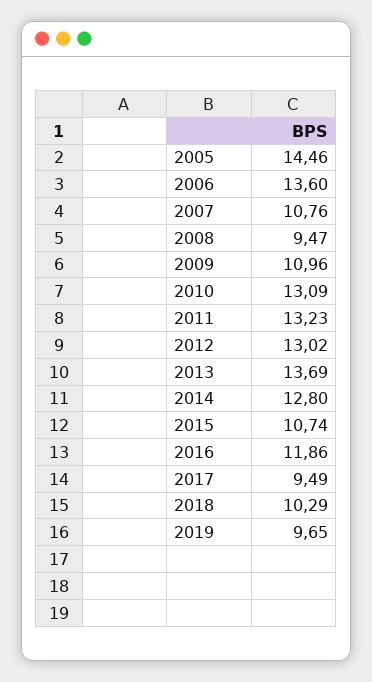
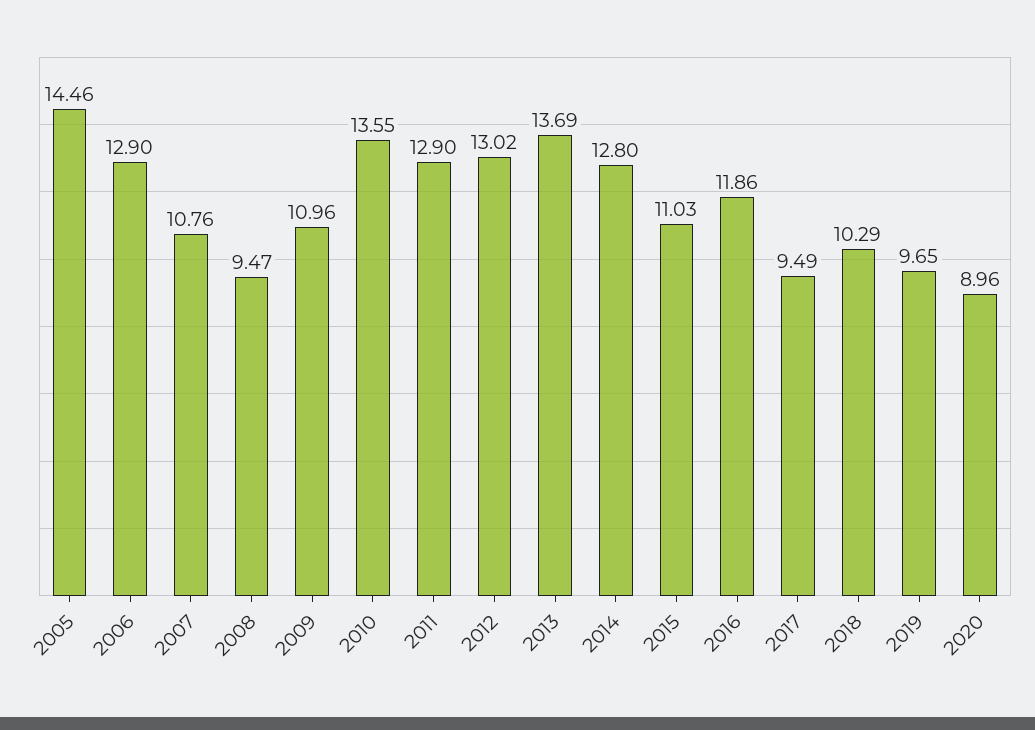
2006: 13.6 -> 12.9
2010: 13.09 -> 13.55
2011: 13.23 -> 12.9
2015: 10.74 -> 11.03
2020: none -> 8.96

